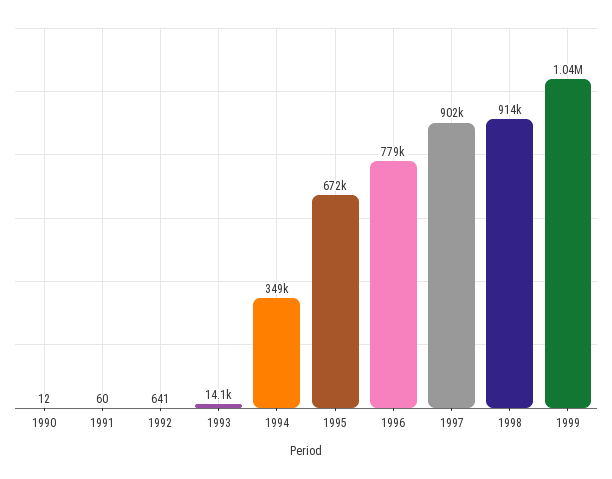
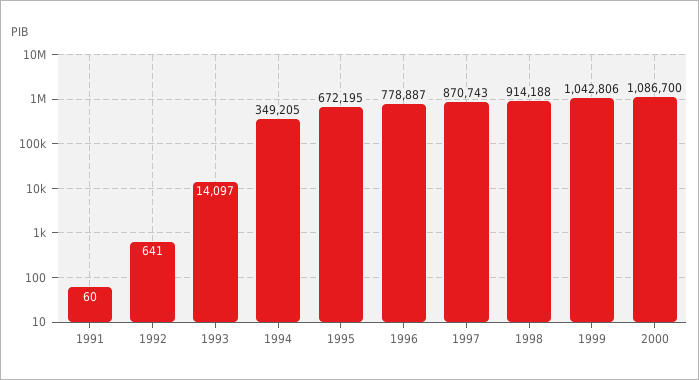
1990: 12 -> none
1997: 902000 -> 870743
2000: none -> 1086700

